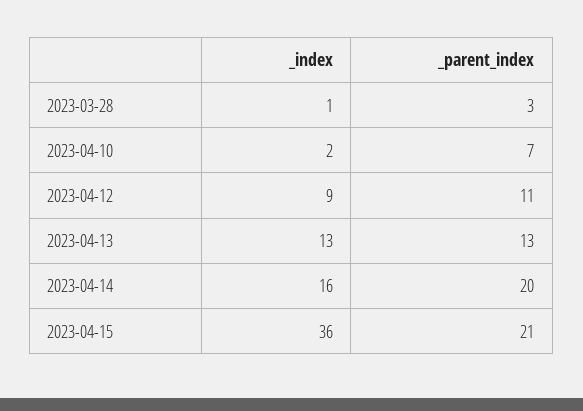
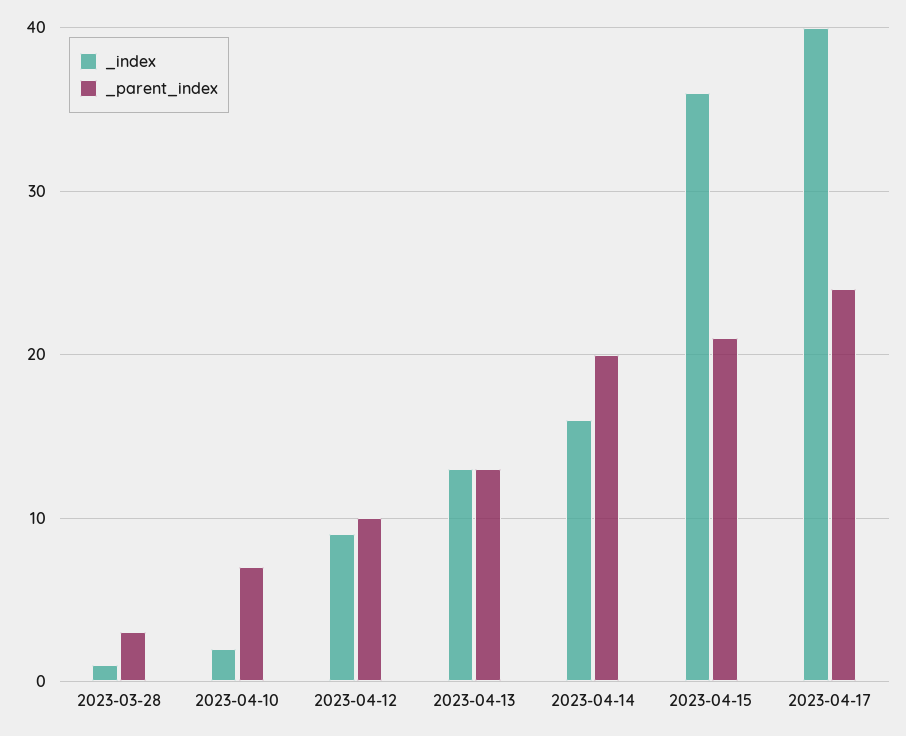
_parent_index, 2023-04-12: 11 -> 10
_index, 2023-04-17: none -> 40
_parent_index, 2023-04-17: none -> 24

